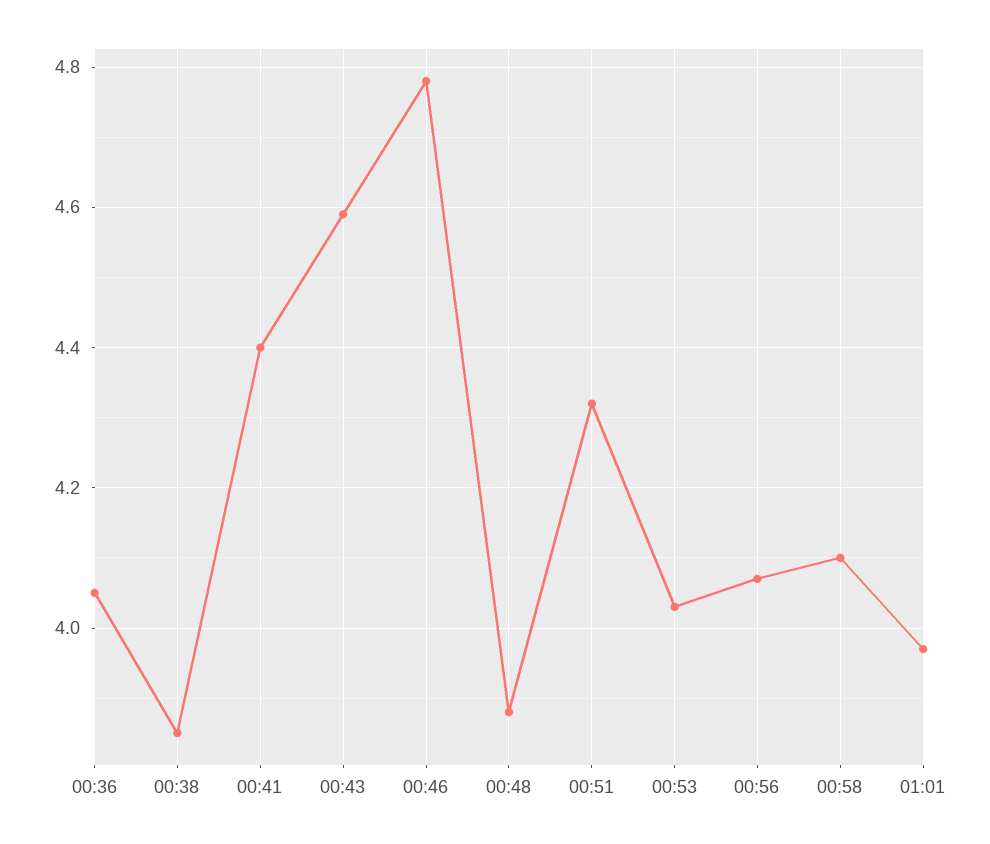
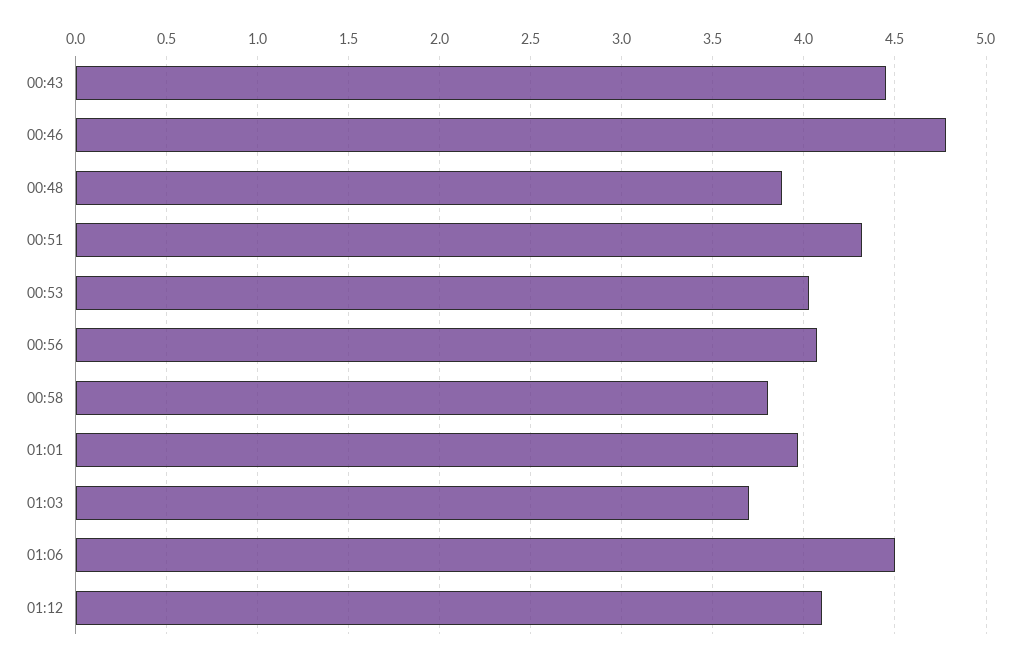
00:36: 4.05 -> none
00:38: 3.85 -> none
00:41: 4.4 -> none
00:43: 4.6 -> 4.45
00:58: 4.1 -> 3.8
01:03: none -> 3.7
01:06: none -> 4.5
01:12: none -> 4.1

